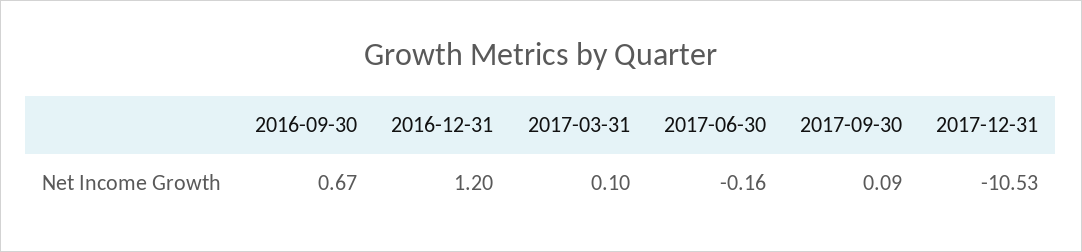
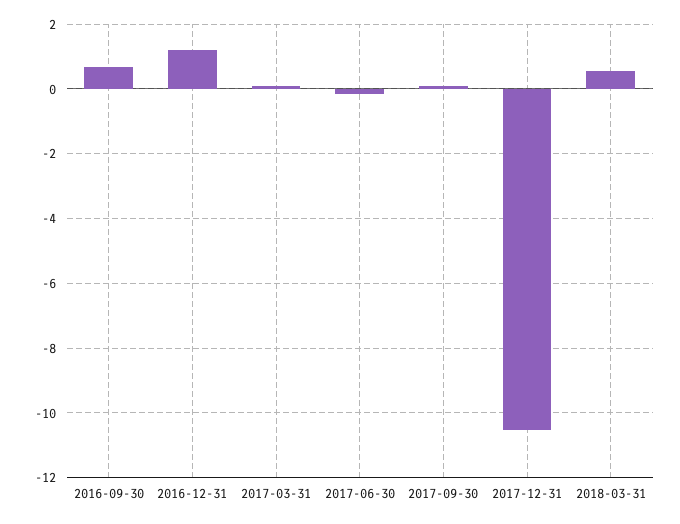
2018-03-31: none -> 0.6

